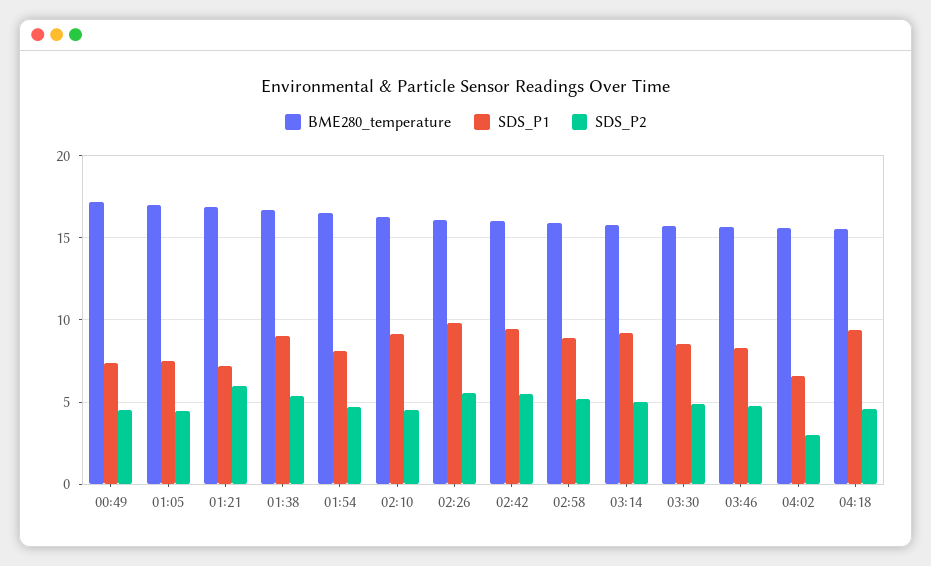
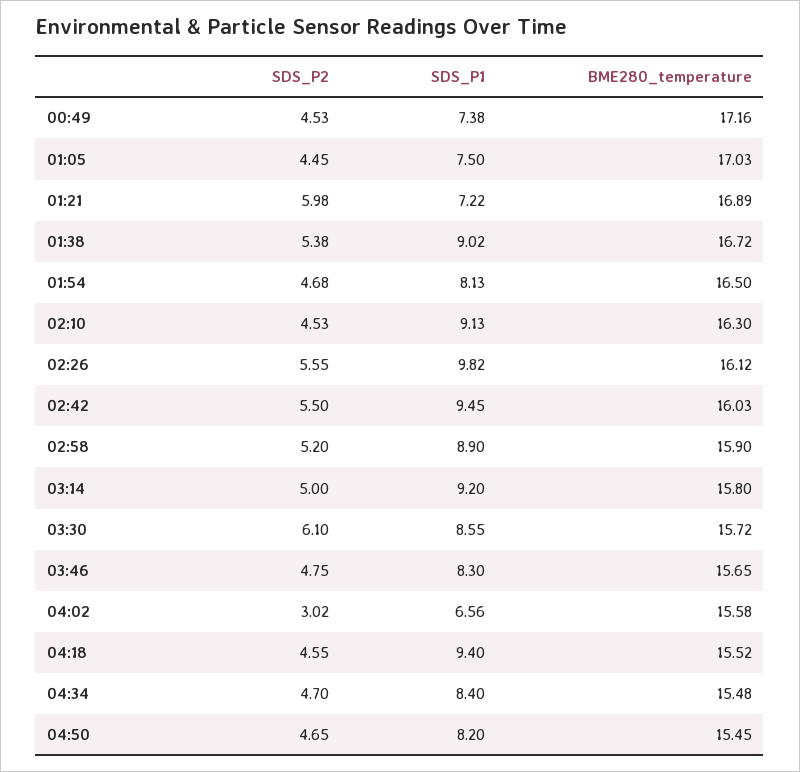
SDS_P2, 03:30: 5 -> 6.1
SDS_P2, 04:34: none -> 4.7
SDS_P1, 04:34: none -> 8.4
BME280_temperature, 04:34: none -> 15.48
SDS_P2, 04:50: none -> 4.65
SDS_P1, 04:50: none -> 8.2
BME280_temperature, 04:50: none -> 15.45

